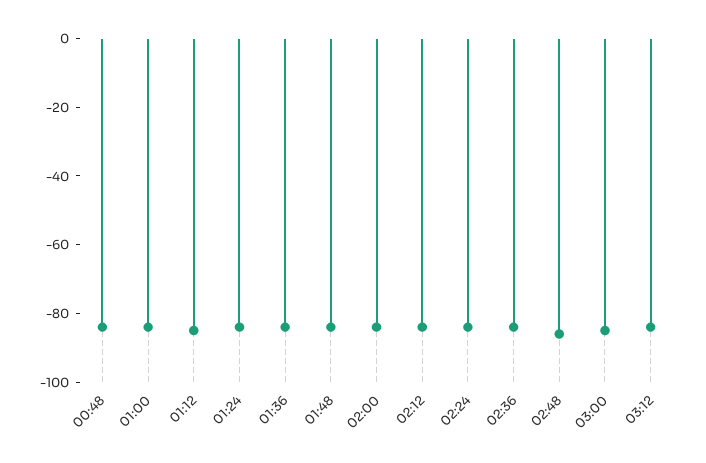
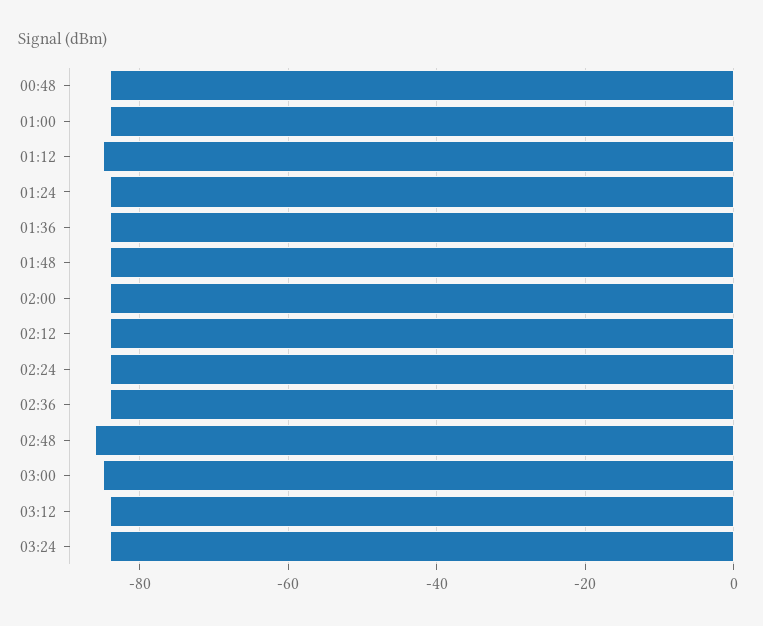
03:24: none -> -85

